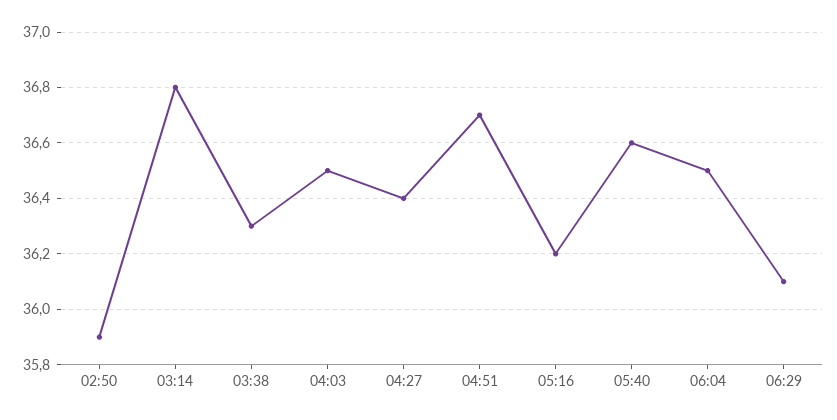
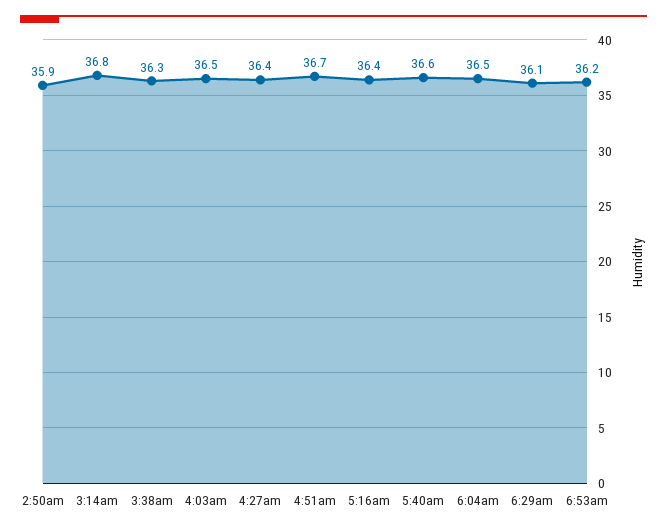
05:16: 36.2 -> 36.4
6:53am: none -> 36.2

